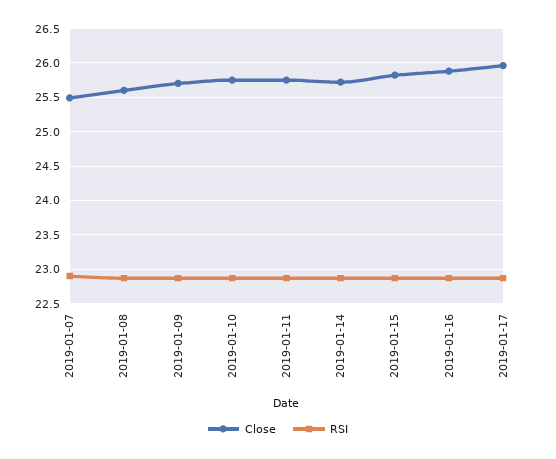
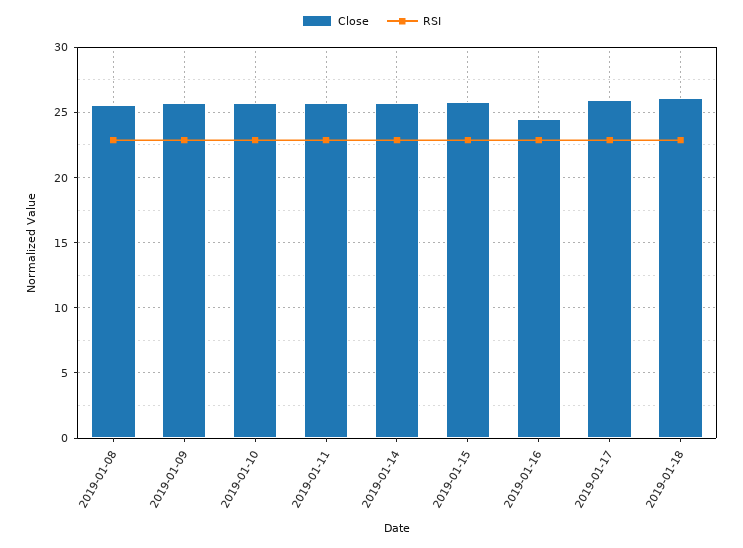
Close, 2019-01-07: 25.5 -> none
RSI, 2019-01-07: 22.9 -> none
Close, 2019-01-16: 25.9 -> 24.5
Close, 2019-01-18: none -> 26
RSI, 2019-01-18: none -> 23

